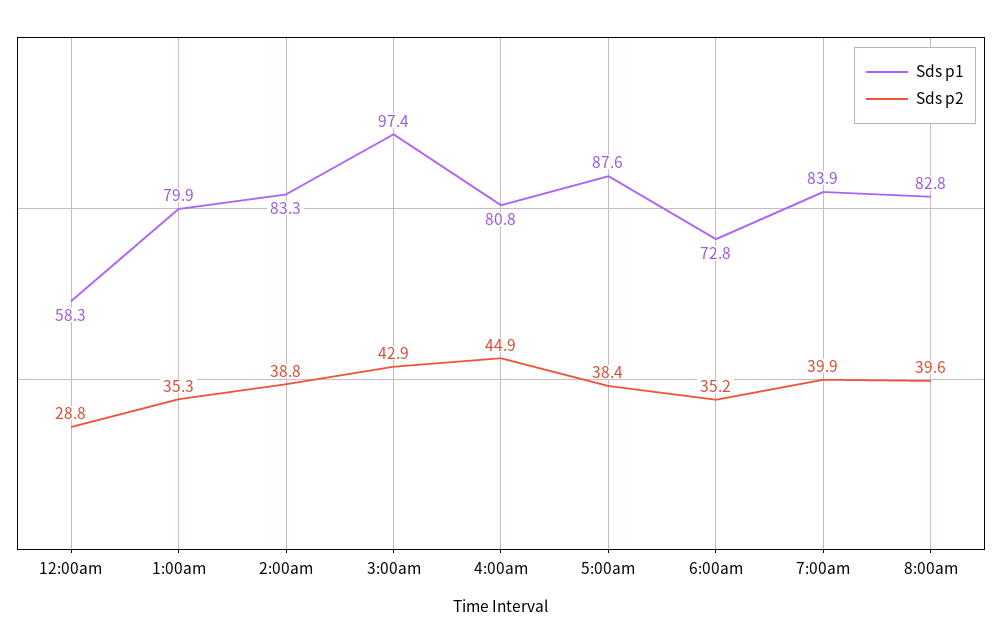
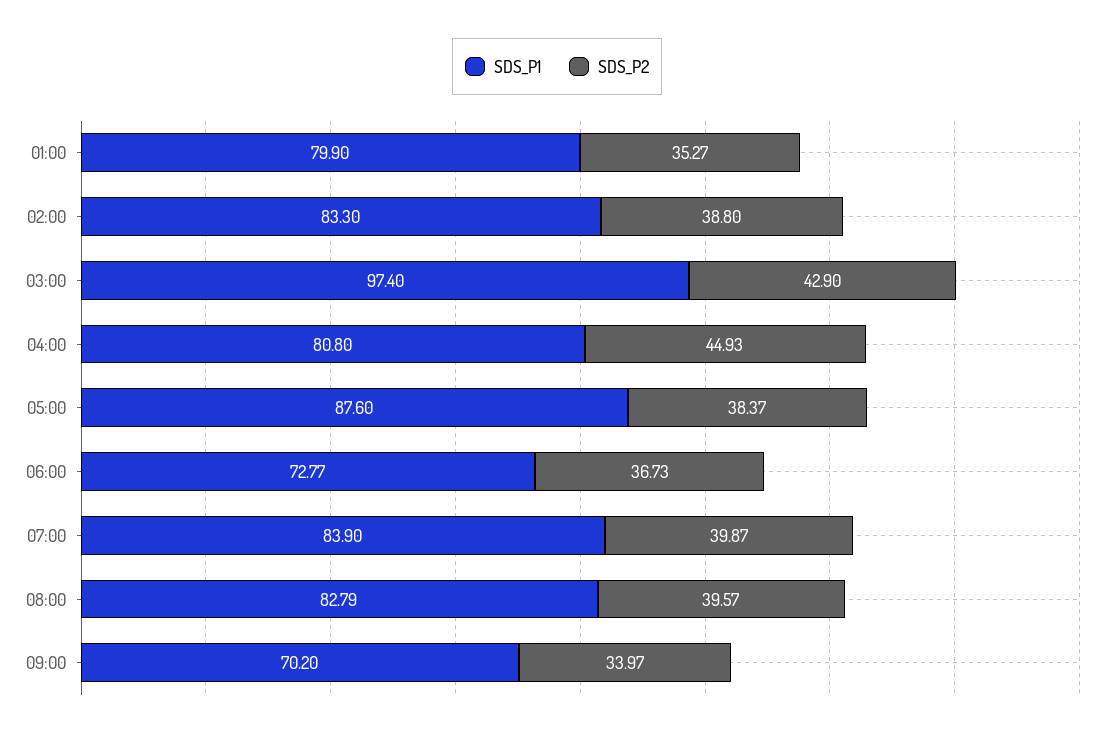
Sds p1, 12:00am: 58.3 -> none
Sds p2, 12:00am: 28.8 -> none
Sds p2, 6:00am: 35.2 -> 36.73
Sds p1, 09:00: none -> 70.2
Sds p2, 09:00: none -> 33.97

